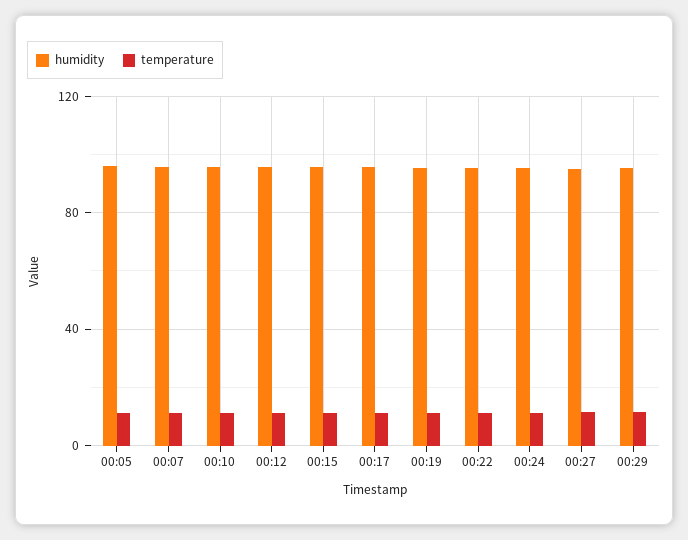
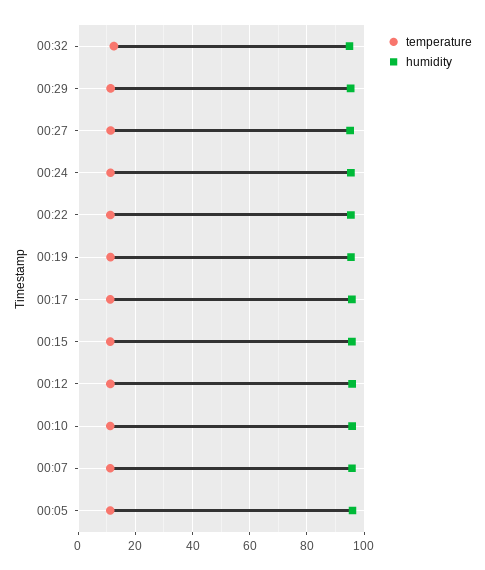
temperature, 00:32: none -> 12.5
humidity, 00:32: none -> 95

